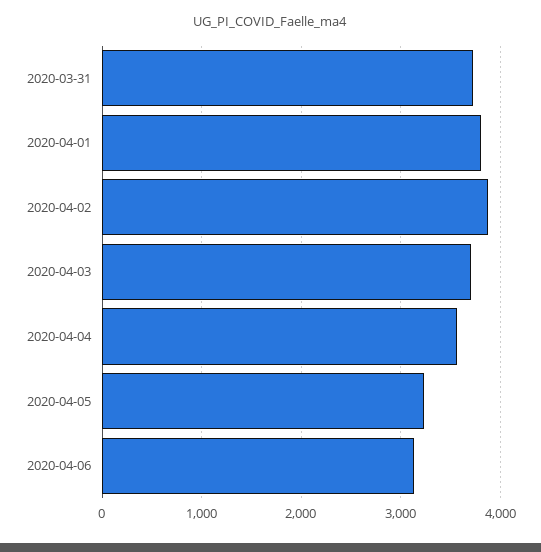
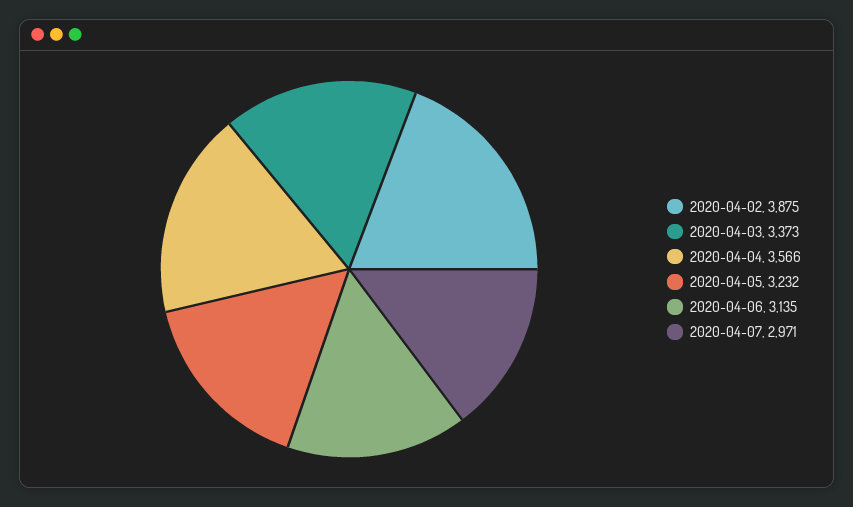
2020-03-31: 3700 -> none
2020-04-01: 3800 -> none
2020-04-03: 3700 -> 3373
2020-04-07: none -> 2971

